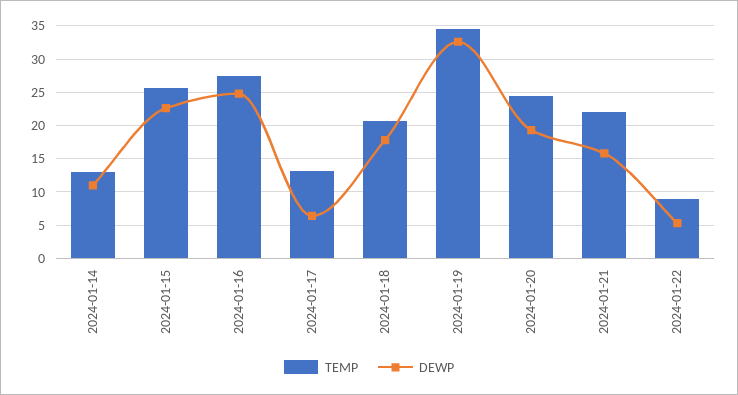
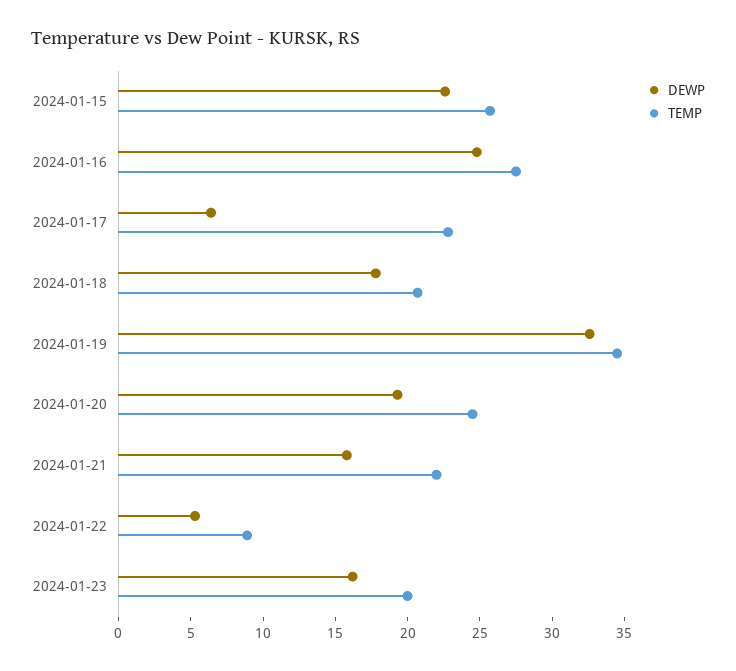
TEMP, 2024-01-14: 13 -> none
DEWP, 2024-01-14: 11 -> none
TEMP, 2024-01-17: 13 -> 23
DEWP, 2024-01-23: none -> 16
TEMP, 2024-01-23: none -> 20

